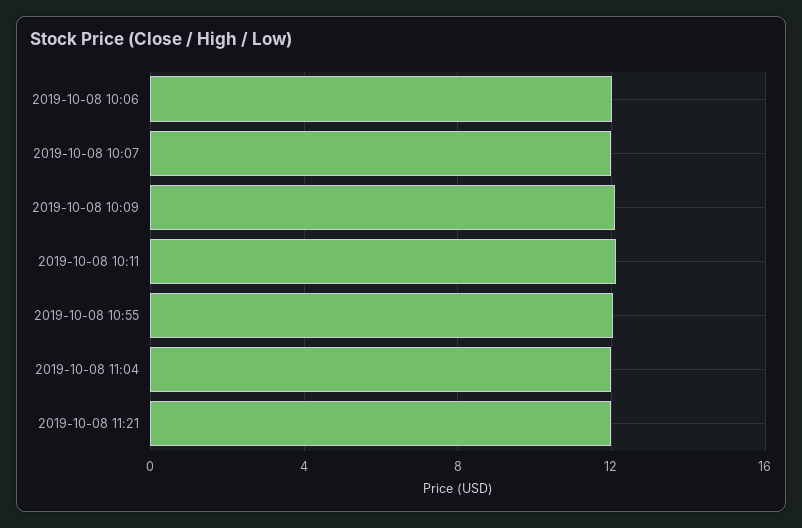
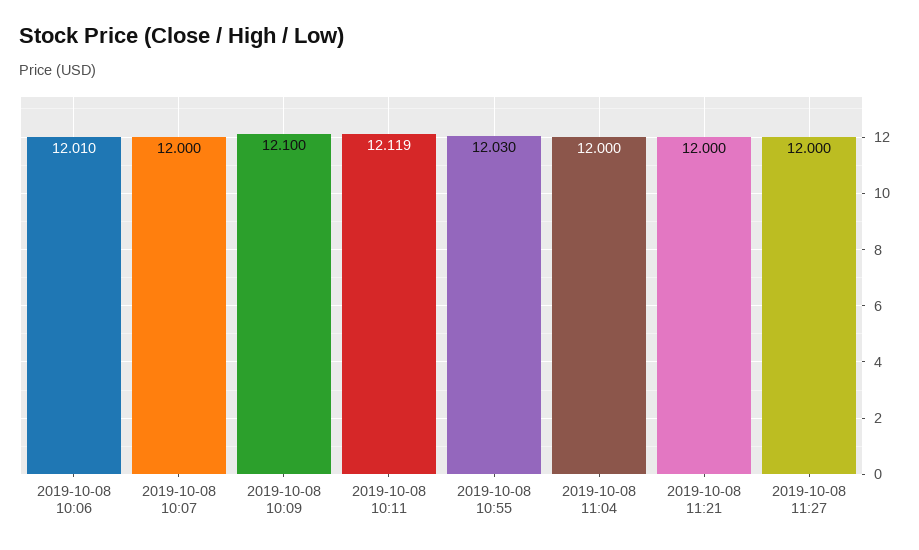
2019-10-08 11:27: none -> 12

